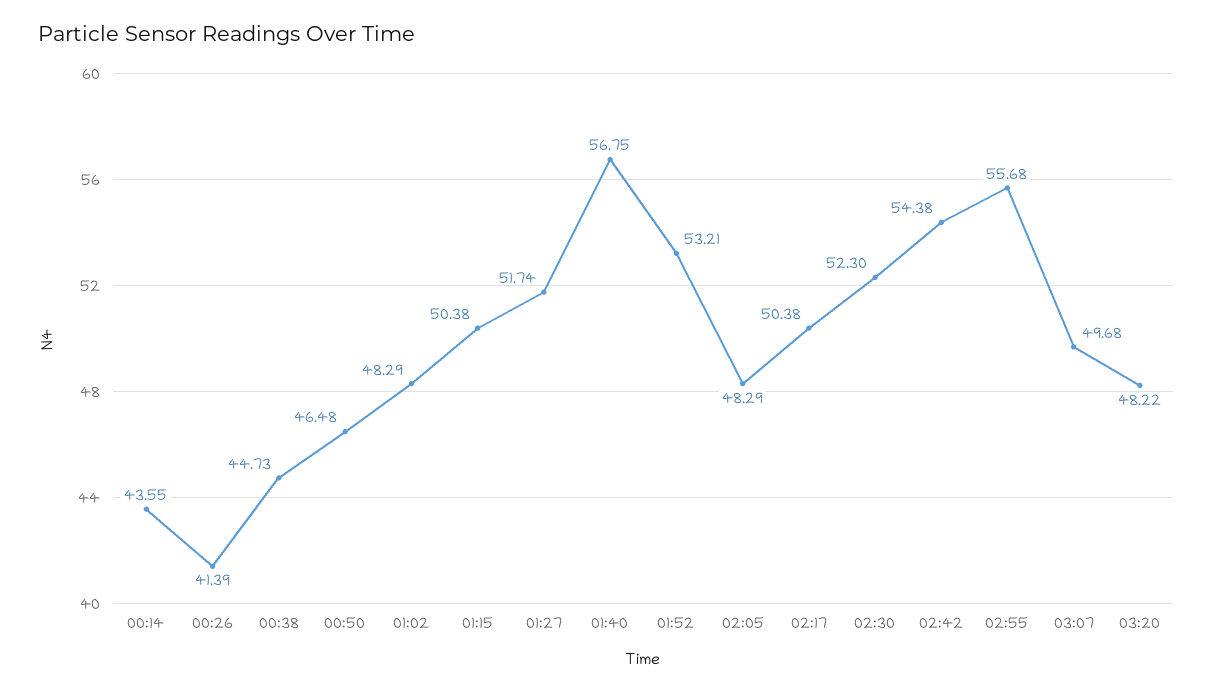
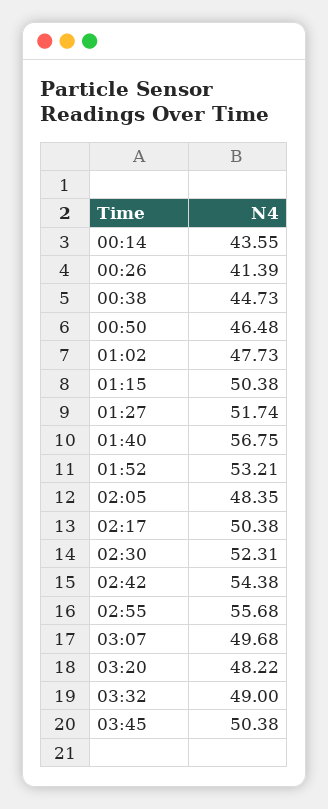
01:02: 48.29 -> 47.73
02:05: 48.29 -> 48.35
02:30: 52.3 -> 52.31
03:32: none -> 49
03:45: none -> 50.38

